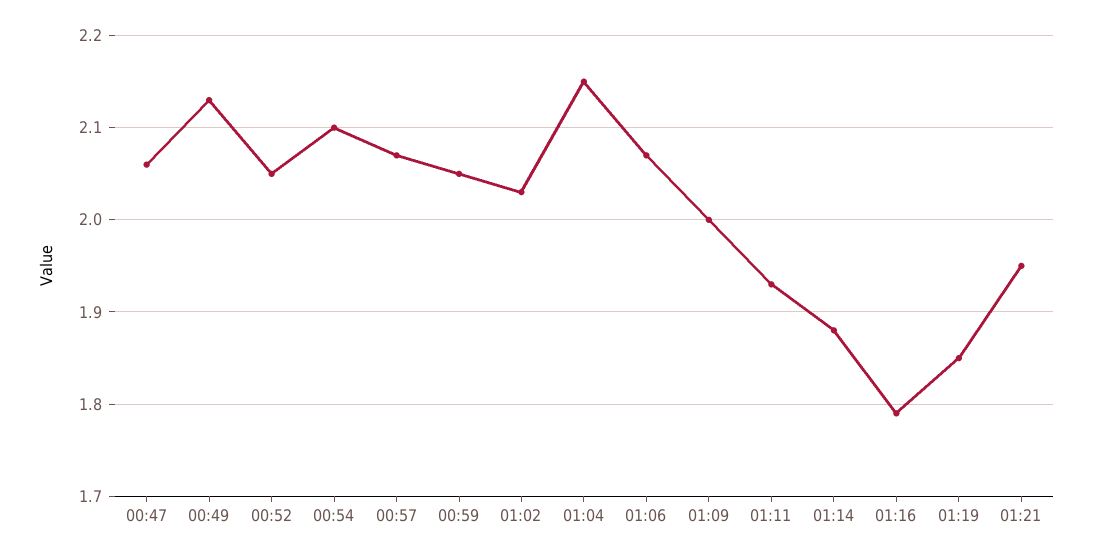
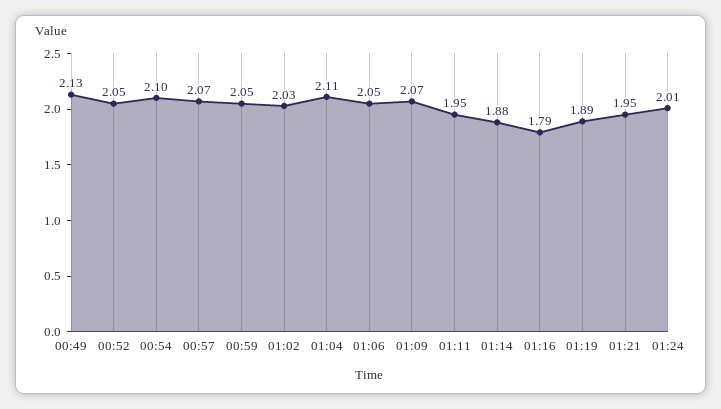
00:47: 2.06 -> none
01:04: 2.15 -> 2.11
01:06: 2.07 -> 2.05
01:09: 2 -> 2.07
01:11: 1.93 -> 1.95
01:19: 1.85 -> 1.89
01:24: none -> 2.01

